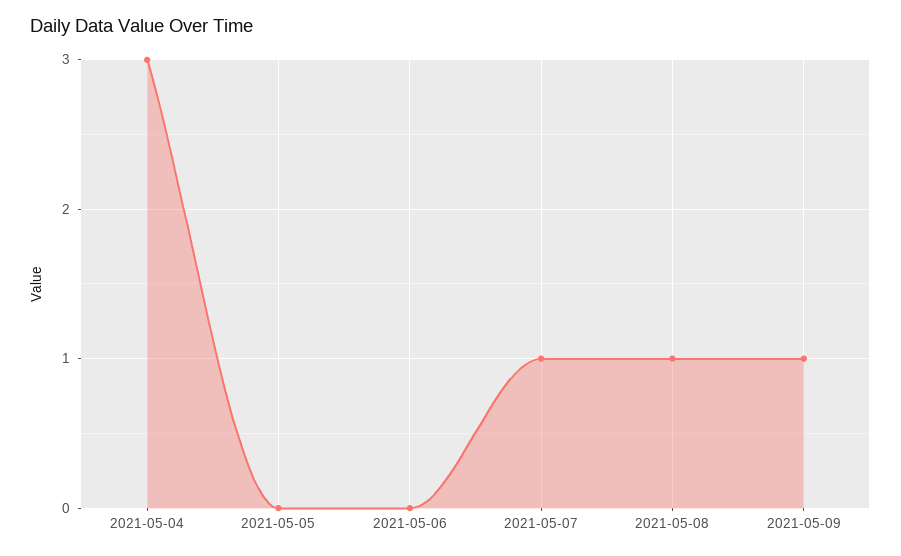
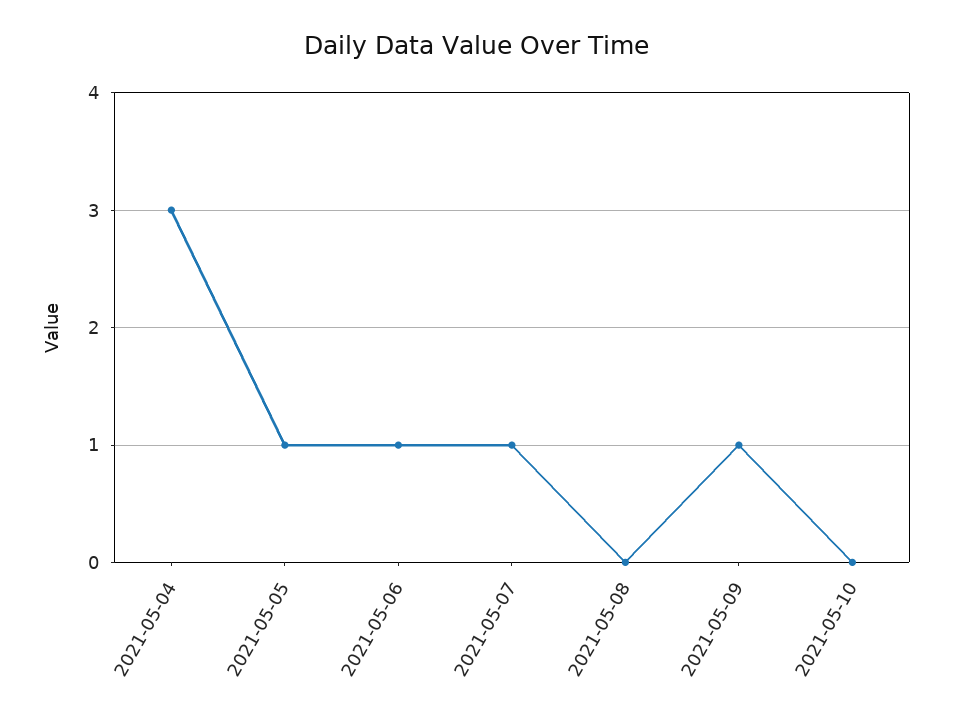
2021-05-05: 0 -> 1
2021-05-06: 0 -> 1
2021-05-08: 1 -> 0
2021-05-10: none -> 0

